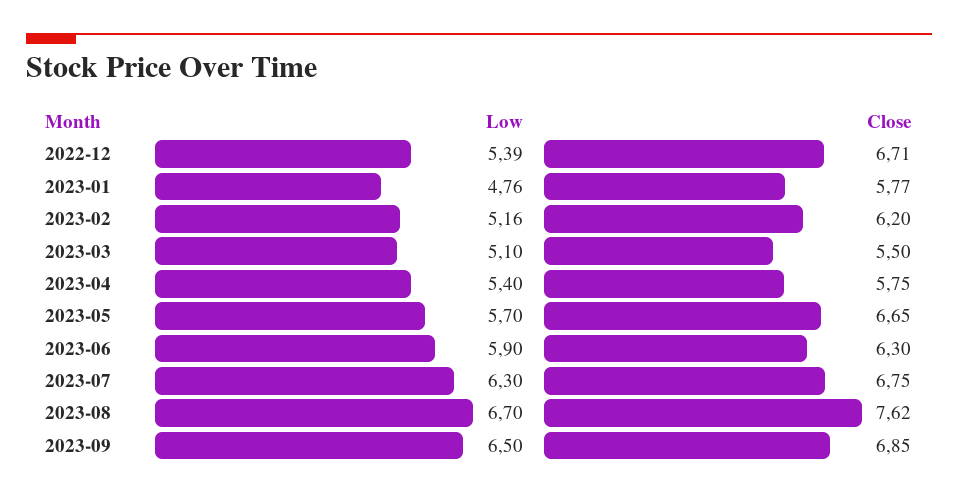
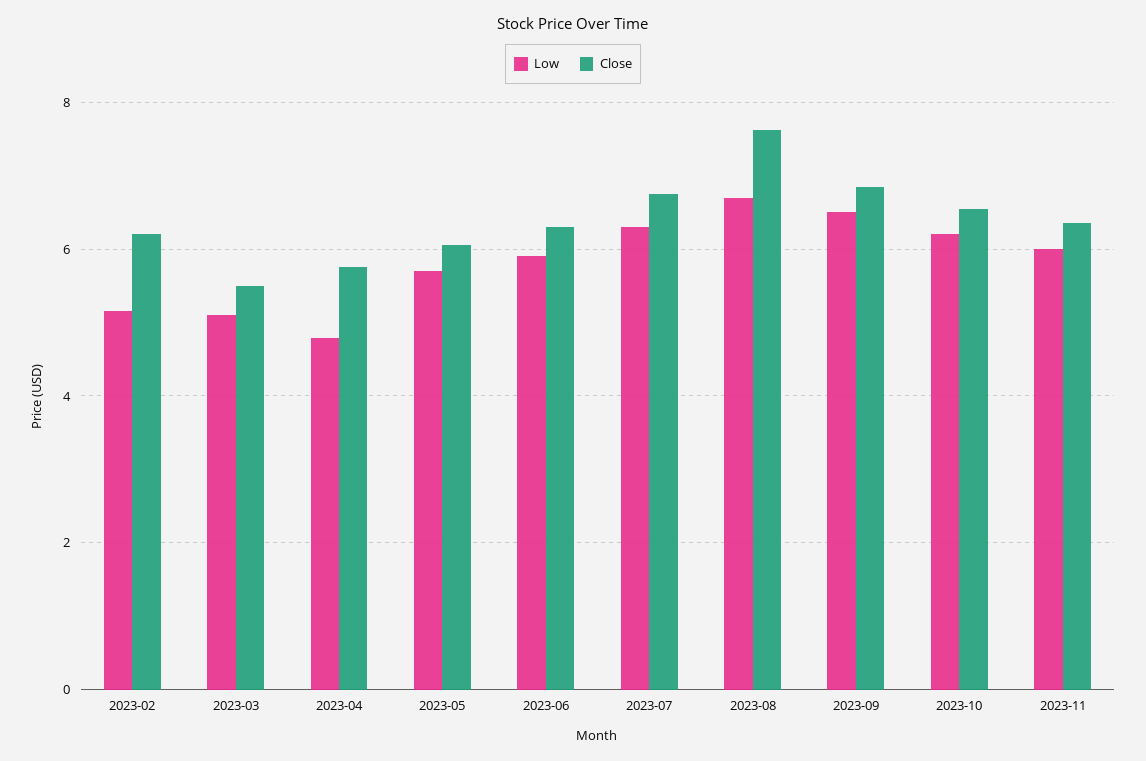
Low, 2022-12: 5.39 -> none
Close, 2022-12: 6.71 -> none
Low, 2023-01: 4.76 -> none
Close, 2023-01: 5.77 -> none
Low, 2023-04: 5.4 -> 4.8
Close, 2023-05: 6.65 -> 6
Low, 2023-10: none -> 6.2
Close, 2023-10: none -> 6.6
Low, 2023-11: none -> 6
Close, 2023-11: none -> 6.4

